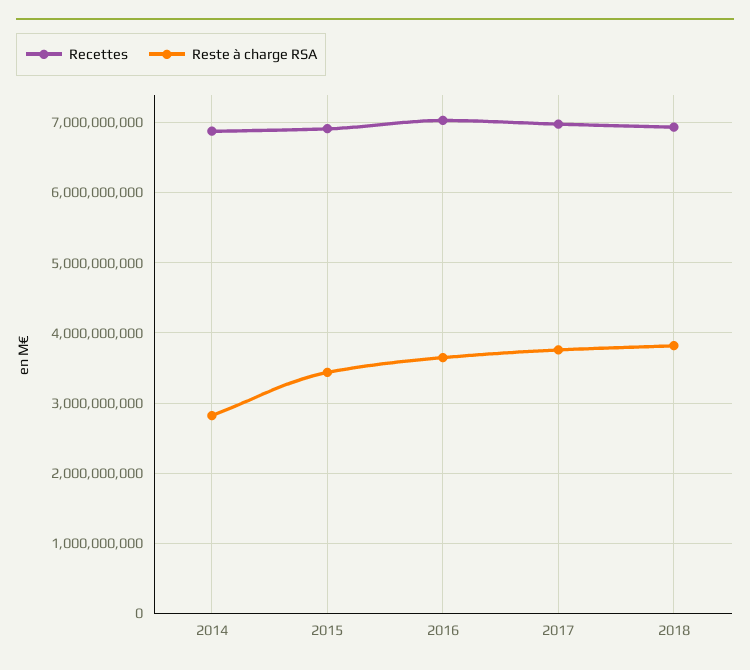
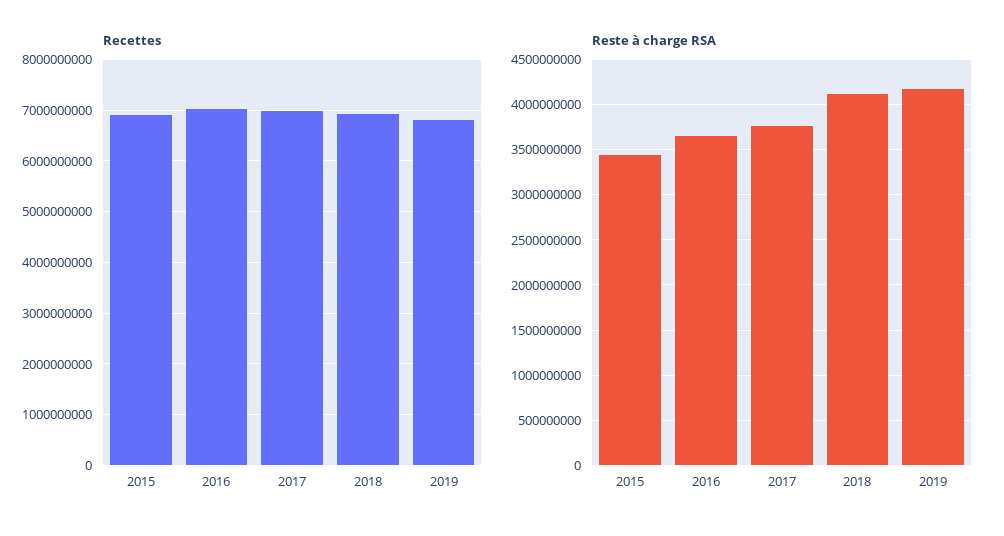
Recettes, 2014: 6900000000 -> none
Reste à charge RSA, 2014: 2800000000 -> none
Reste à charge RSA, 2018: 3800000000 -> 4100000000
Recettes, 2019: none -> 6800000000
Reste à charge RSA, 2019: none -> 4200000000

